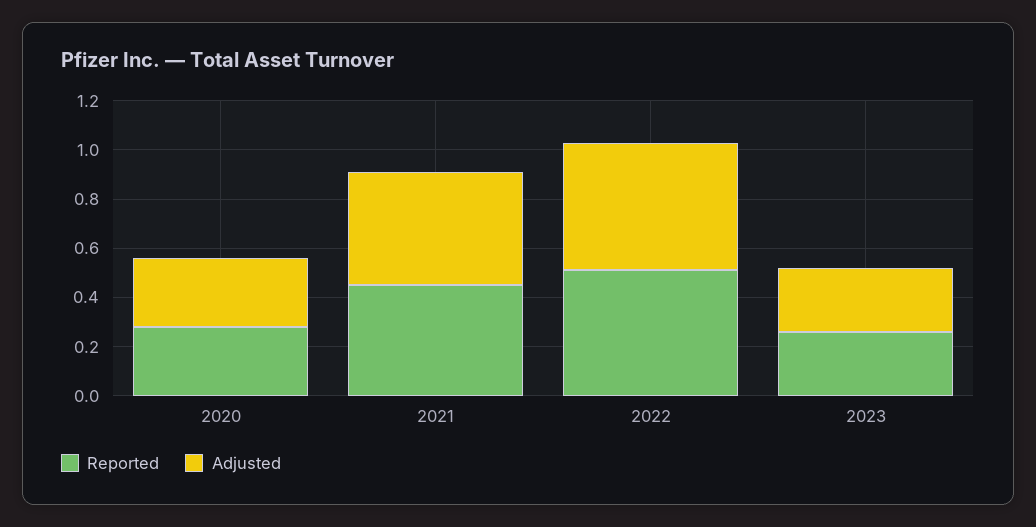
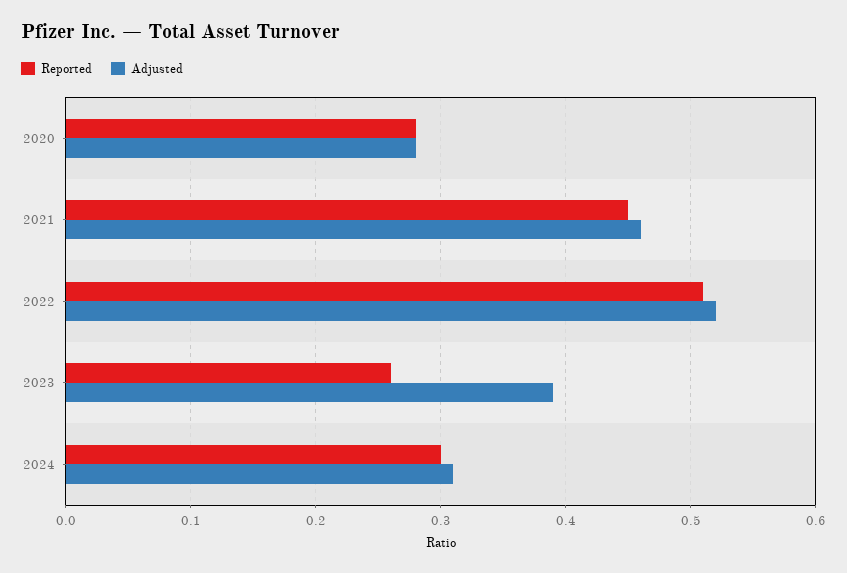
Adjusted, 2023: 0.25 -> 0.39
Reported, 2024: none -> 0.3
Adjusted, 2024: none -> 0.31

